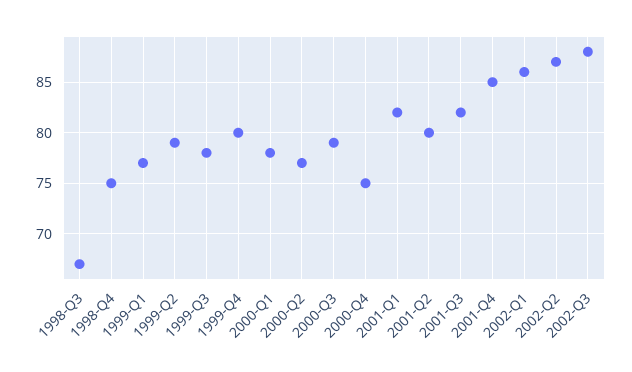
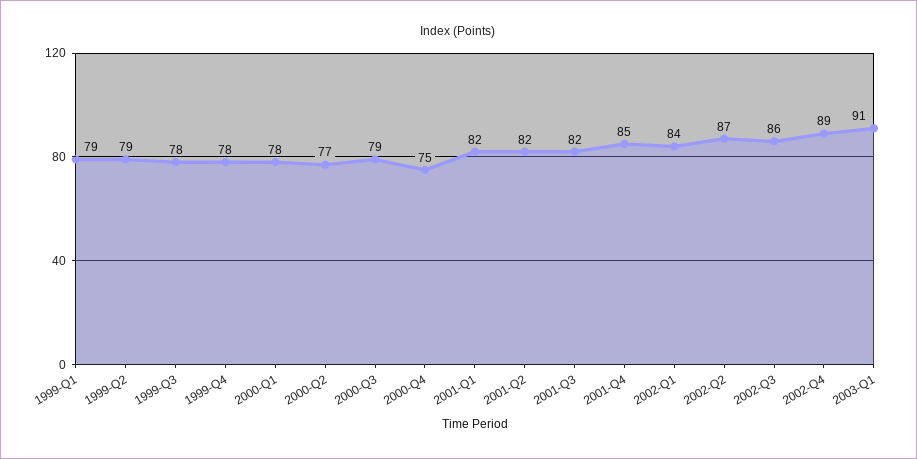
1998-Q3: 67 -> none
1998-Q4: 75 -> none
1999-Q1: 77 -> 79
1999-Q4: 80 -> 78
2001-Q2: 80 -> 82
2002-Q1: 86 -> 84
2002-Q3: 88 -> 86
2002-Q4: none -> 89
2003-Q1: none -> 91

